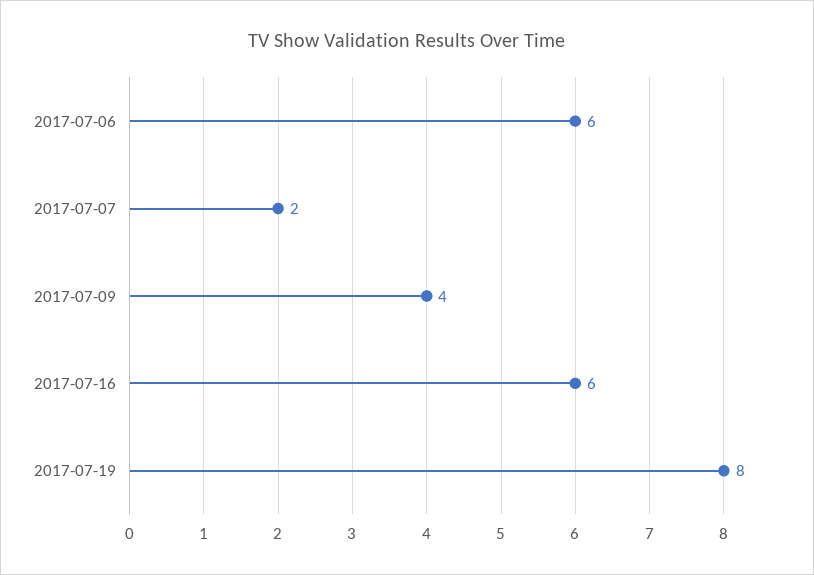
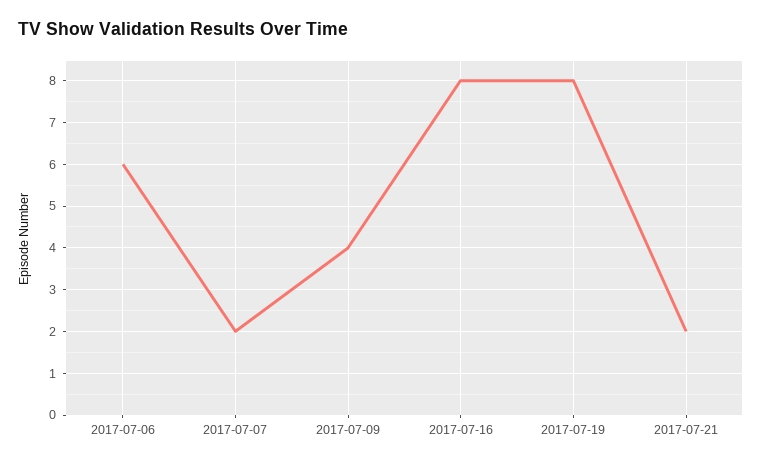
2017-07-16: 6 -> 8
2017-07-21: none -> 2

